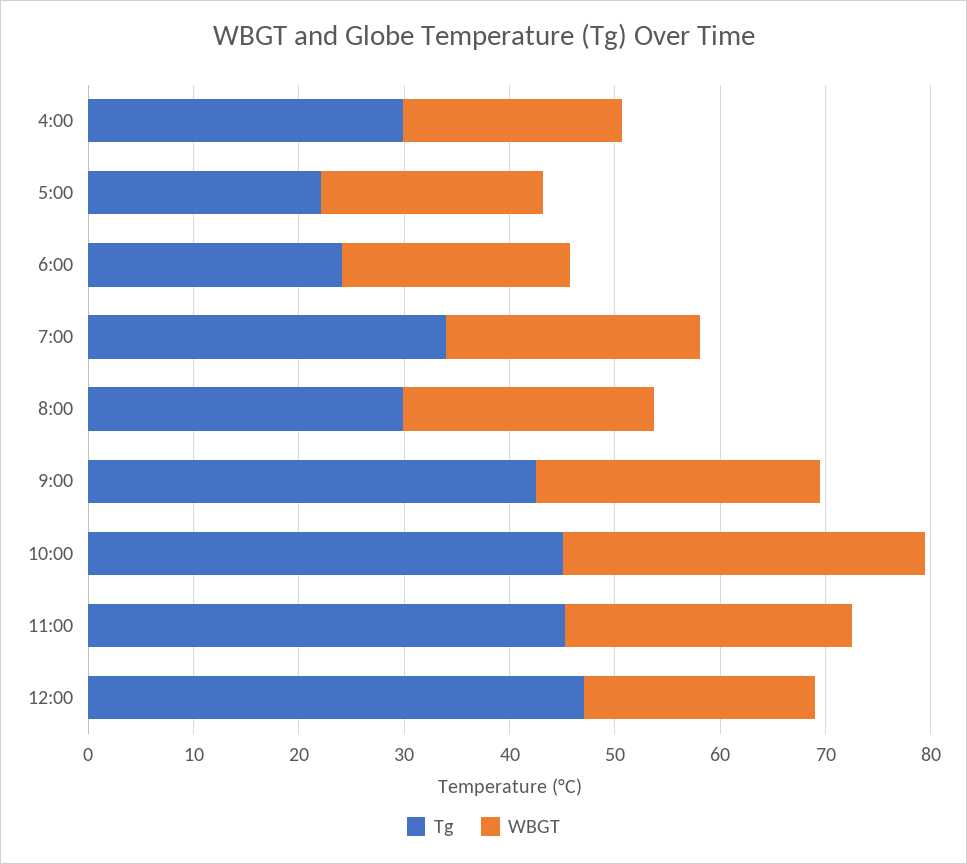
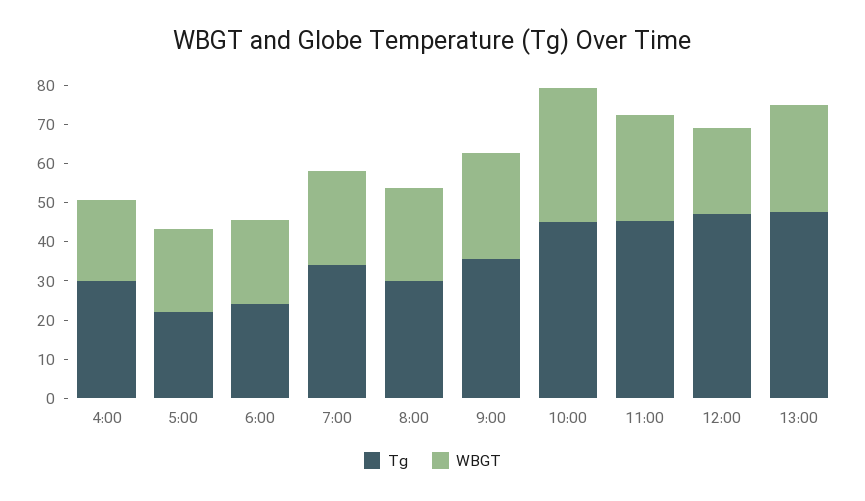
Tg, 9:00: 42 -> 35
Tg, 13:00: none -> 47.5
WBGT, 13:00: none -> 27.5

